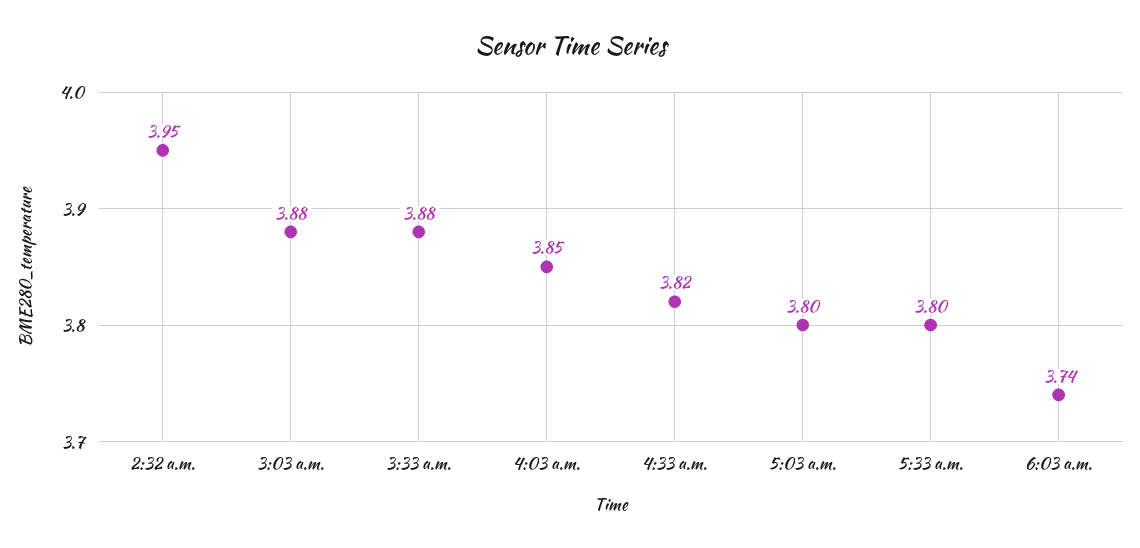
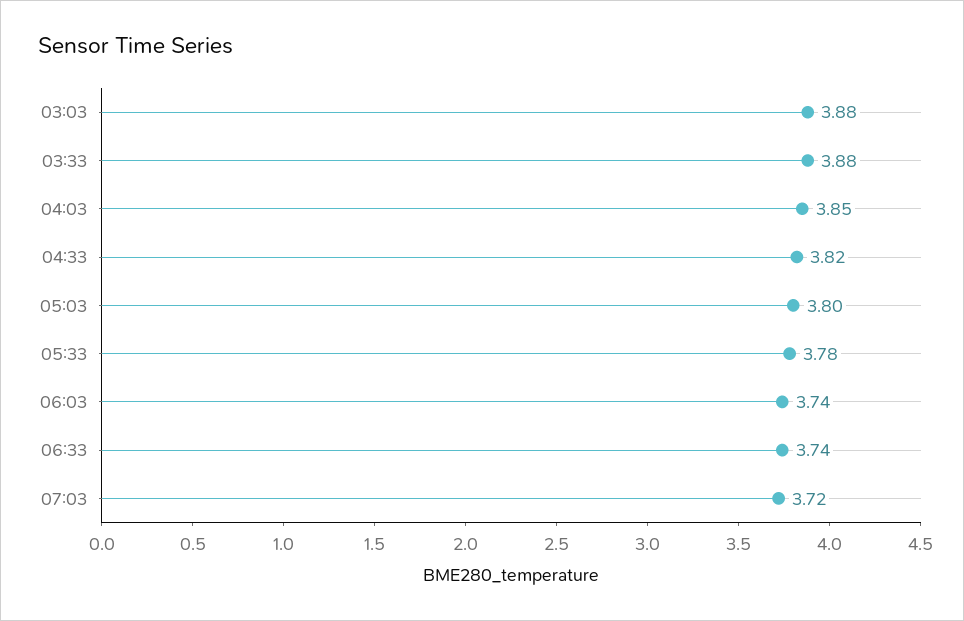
2:32 a.m.: 3.95 -> none
5:33 a.m.: 3.8 -> 3.78
06:33: none -> 3.74
07:03: none -> 3.72

